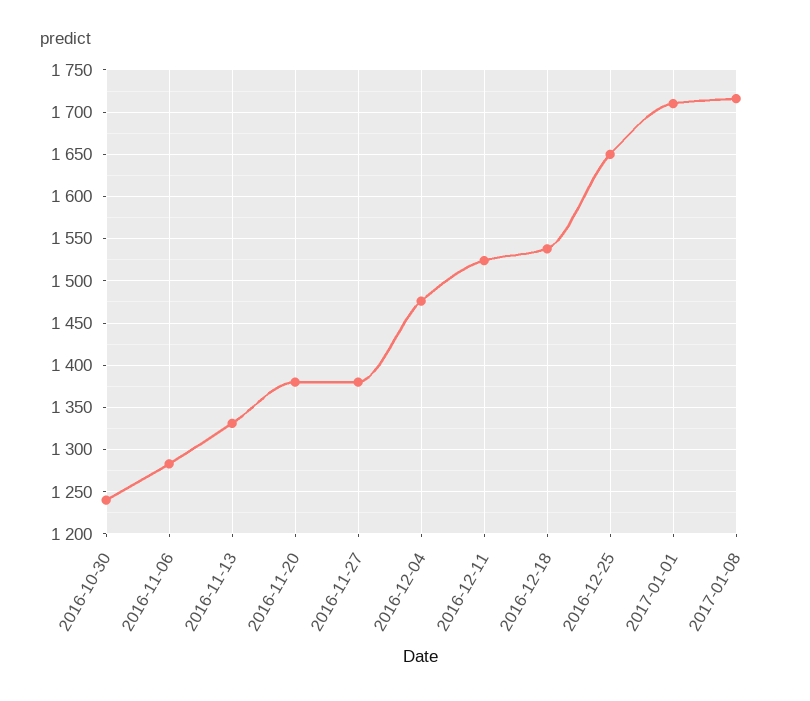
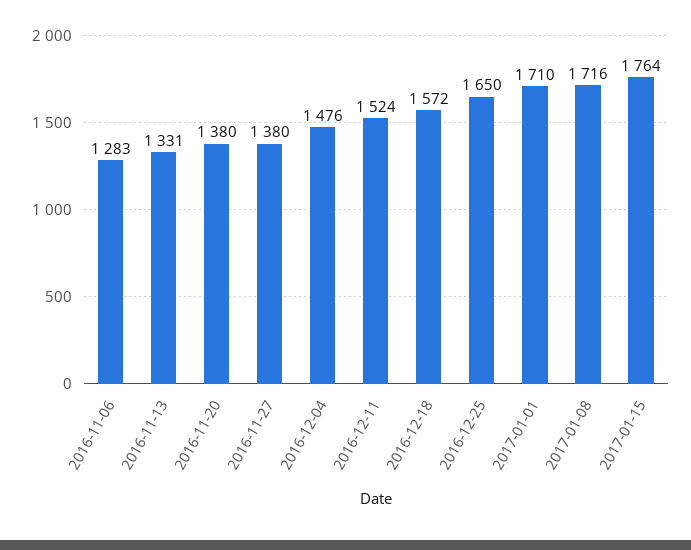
2016-10-30: 1240 -> none
2016-12-18: 1540 -> 1572
2017-01-15: none -> 1764

